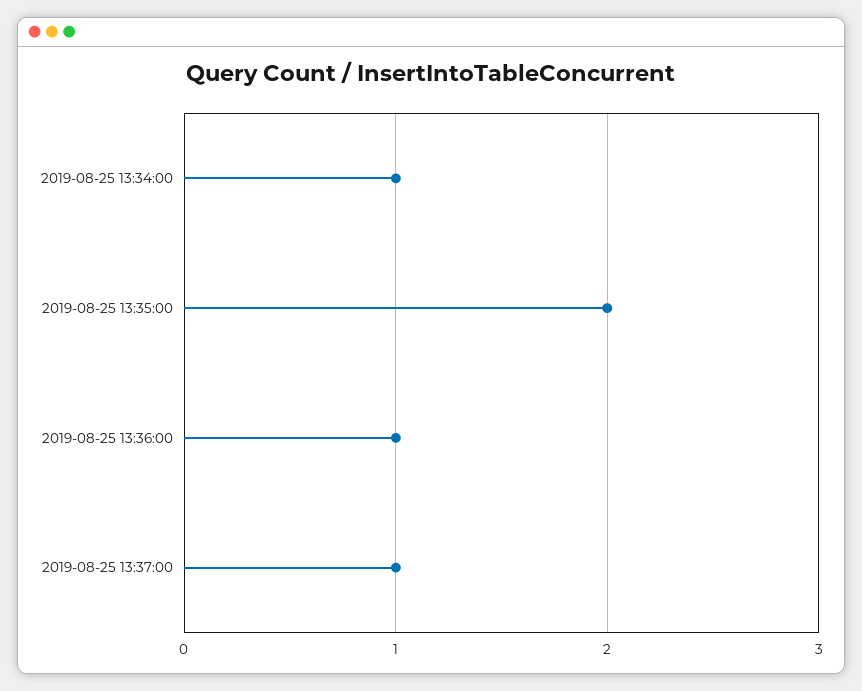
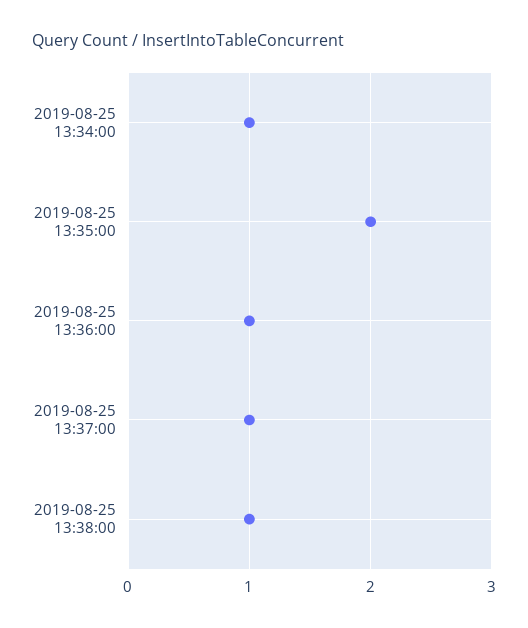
2019-08-25 13:38:00: none -> 1

